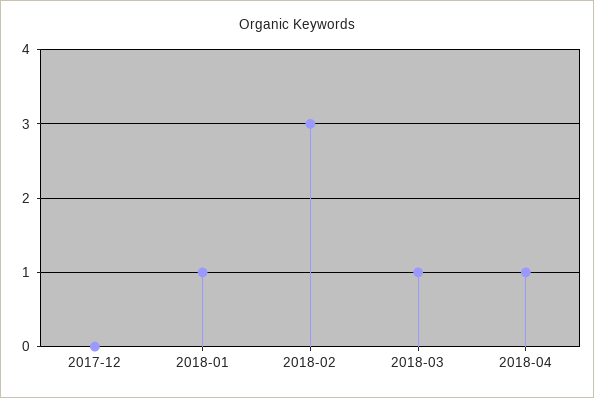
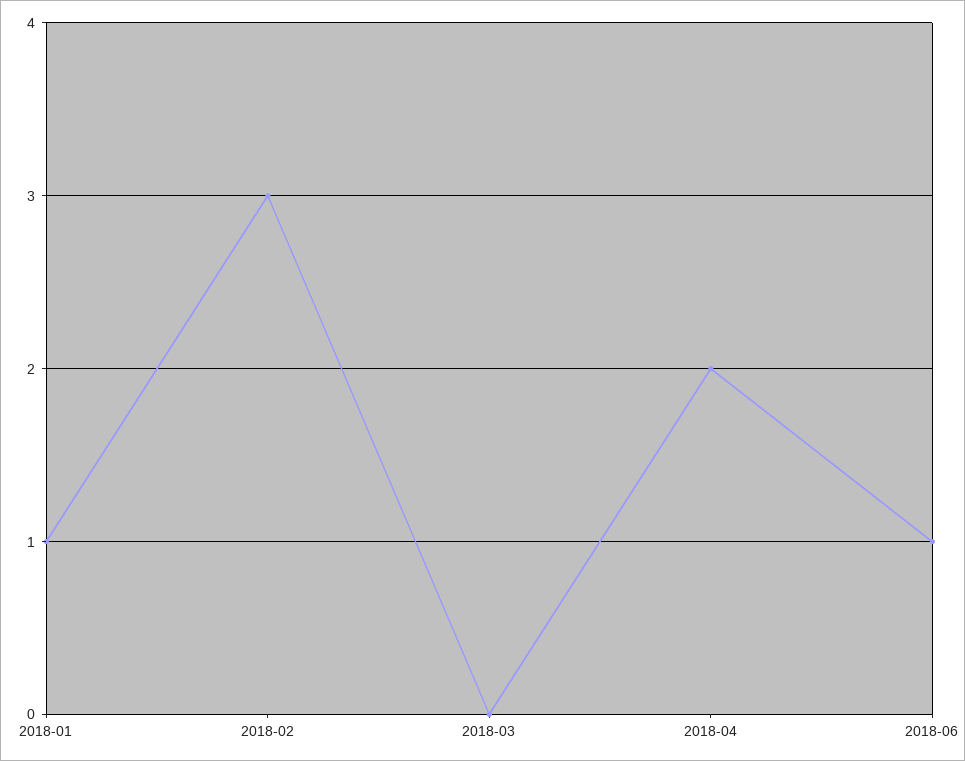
2017-12: 0 -> none
2018-03: 1 -> 0
2018-04: 1 -> 2
2018-06: none -> 1

